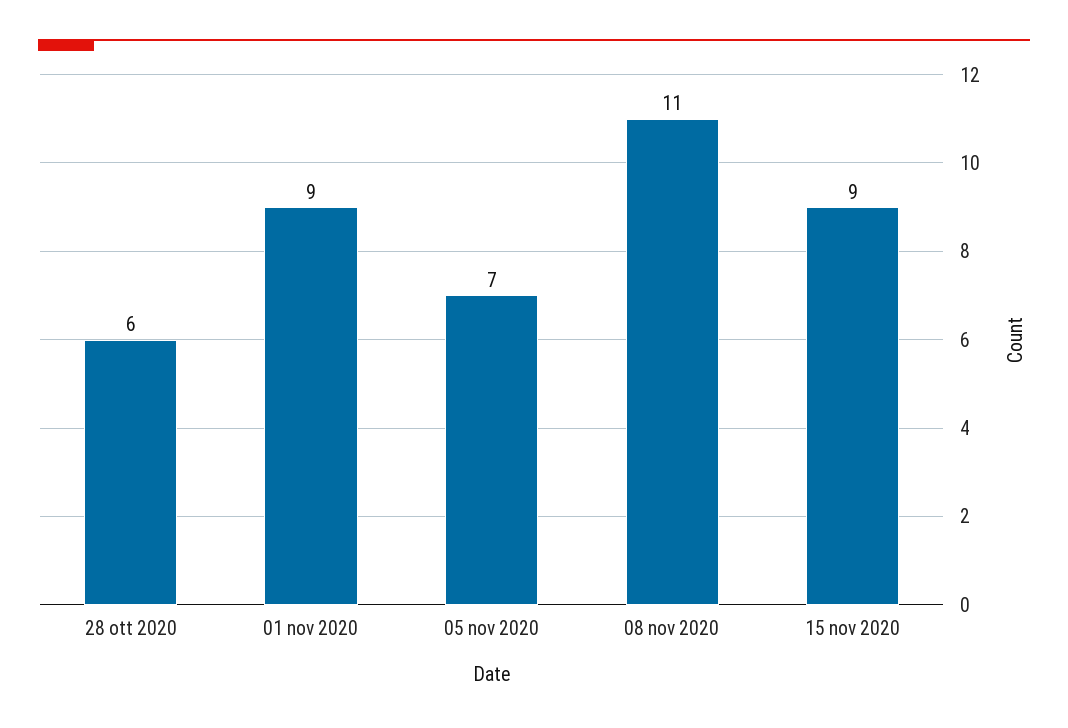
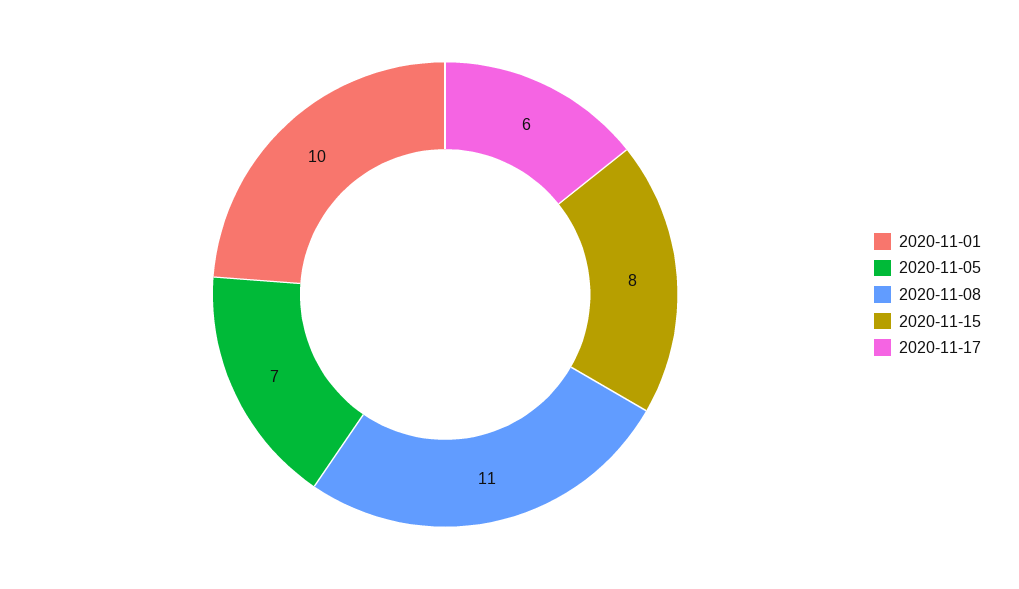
28 ott 2020: 6 -> none
01 nov 2020: 9 -> 10
15 nov 2020: 9 -> 8
2020-11-17: none -> 6

